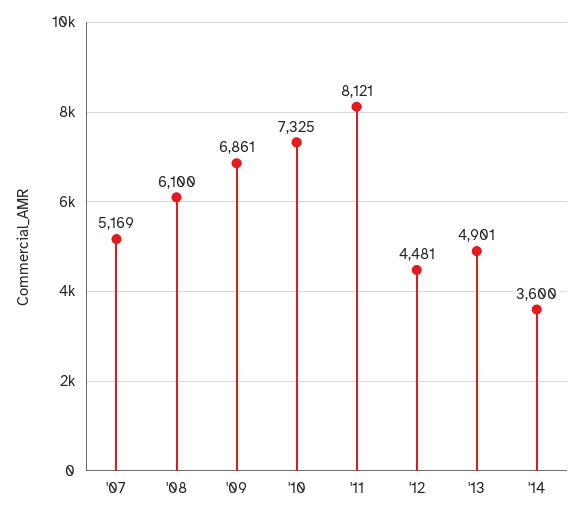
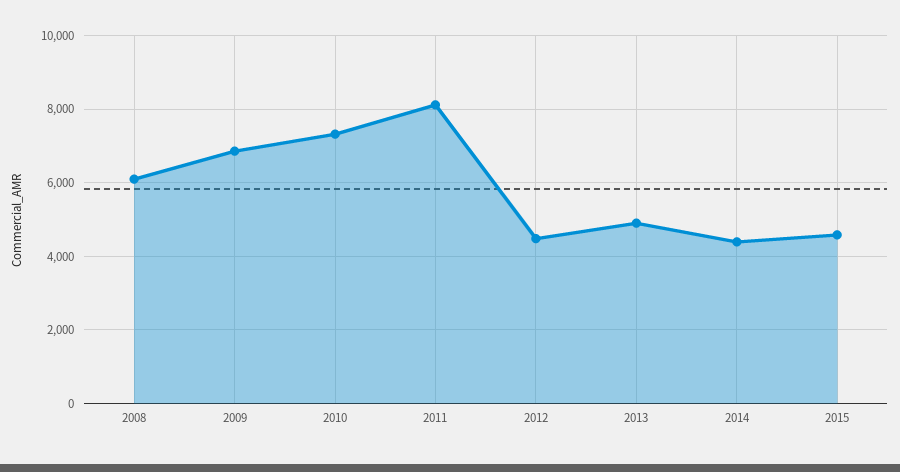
'07: 5169 -> none
'14: 3600 -> 4400
2015: none -> 4600

